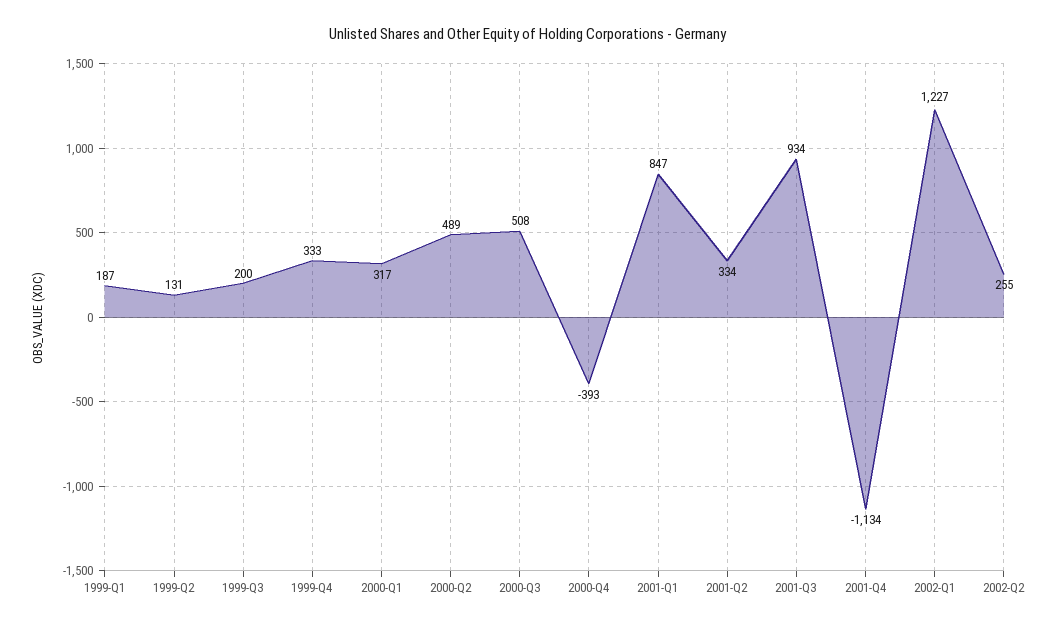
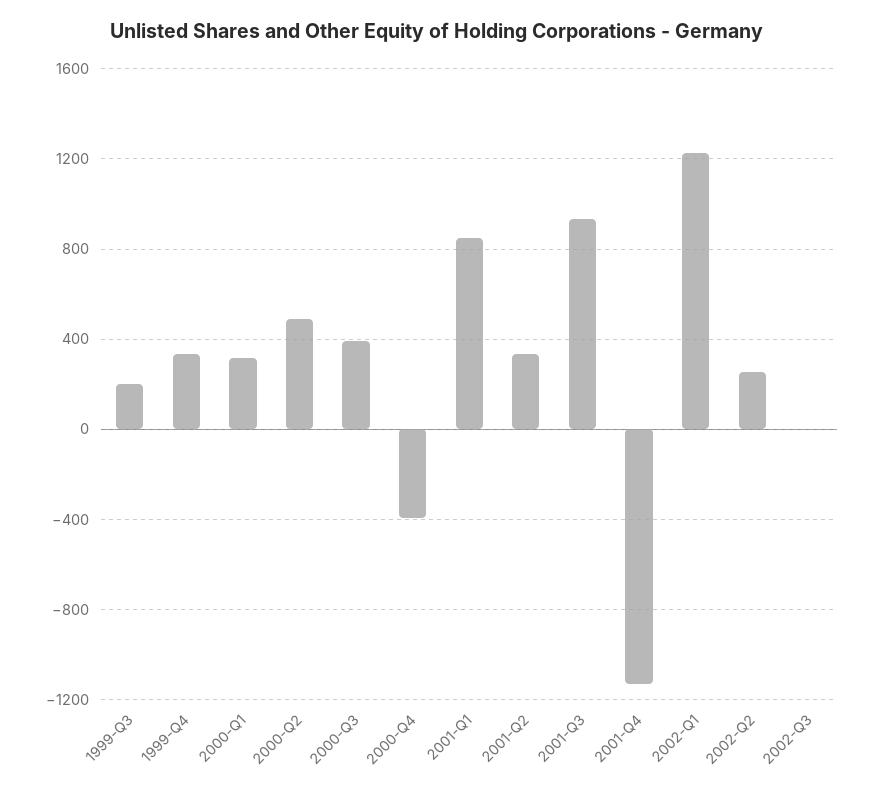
1999-Q1: 187 -> none
1999-Q2: 131 -> none
2000-Q3: 508 -> 400
2002-Q3: none -> 0

